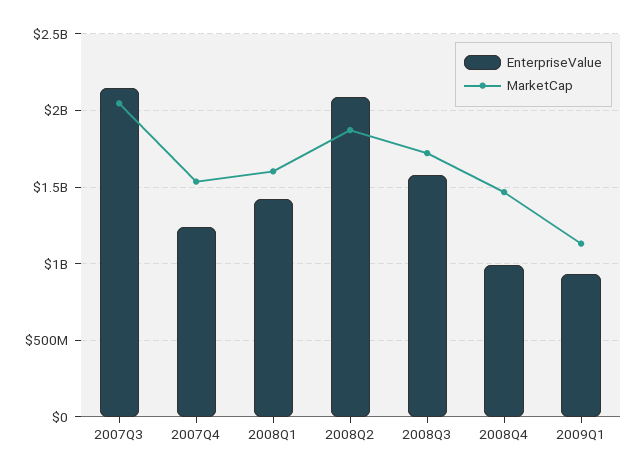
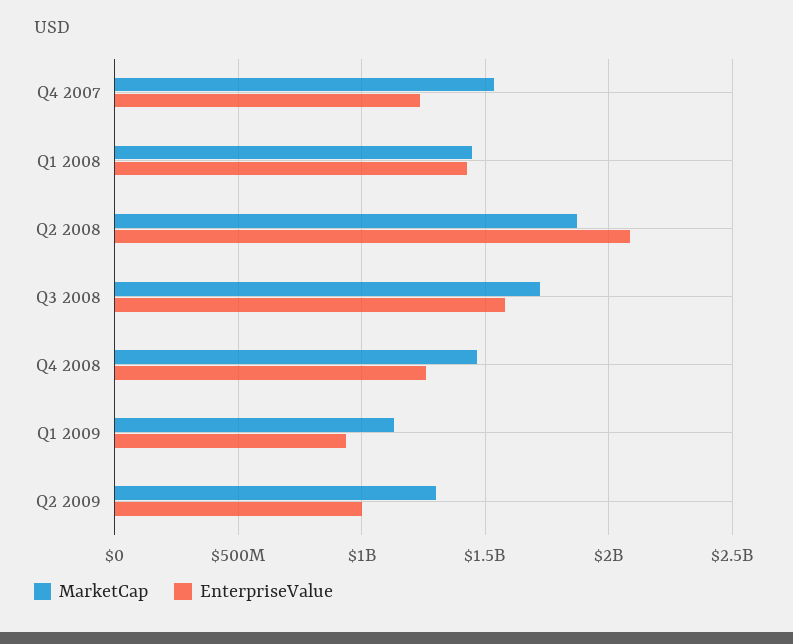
EnterpriseValue, 2007Q3: 2150000000 -> none
MarketCap, 2007Q3: 2050000000 -> none
MarketCap, 2008Q1: 1600000000 -> 1450000000
EnterpriseValue, 2008Q4: 1000000000 -> 1250000000
MarketCap, Q2 2009: none -> 1300000000
EnterpriseValue, Q2 2009: none -> 1000000000

